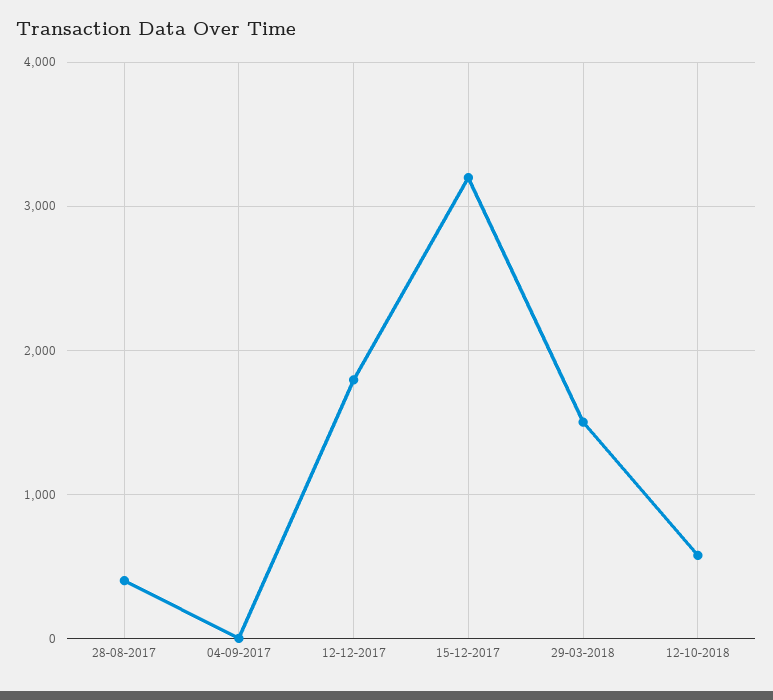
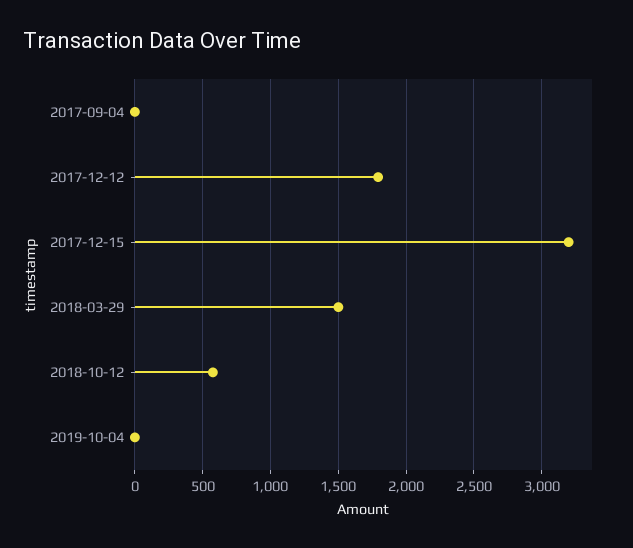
28-08-2017: 400 -> none
2019-10-04: none -> 0

